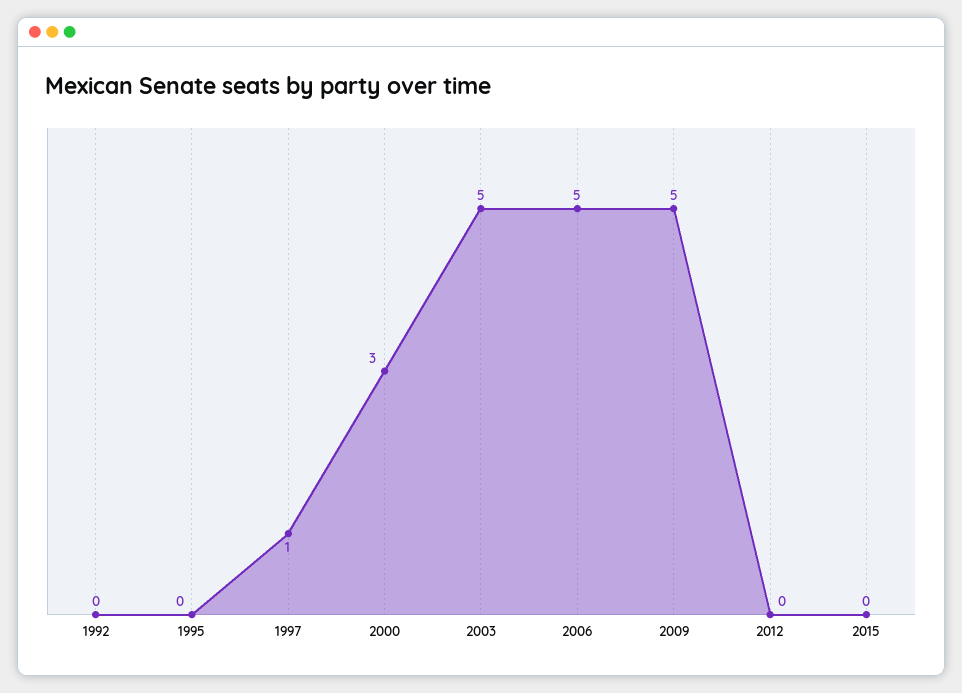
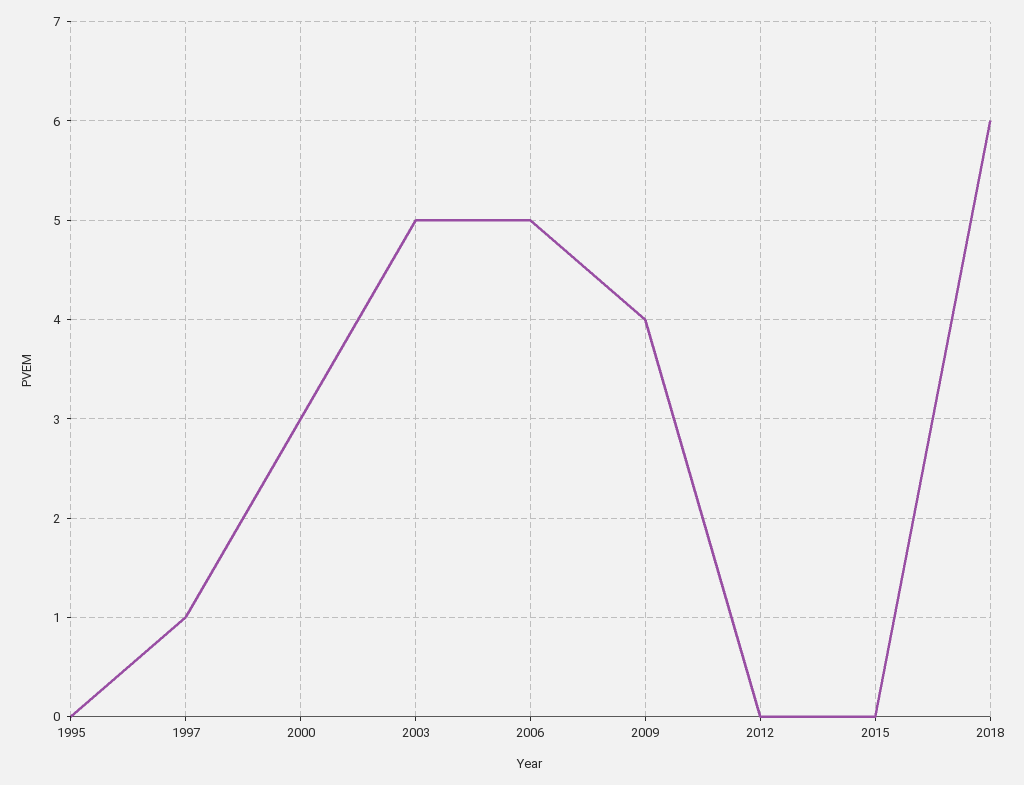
1992: 0 -> none
2009: 5 -> 4
2018: none -> 6

